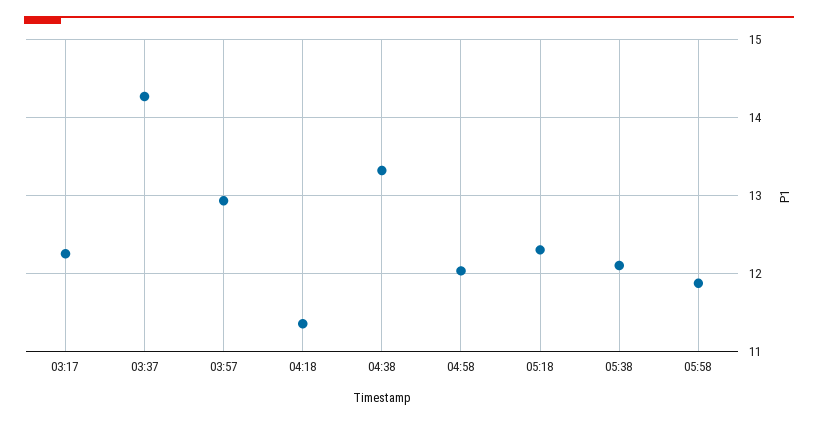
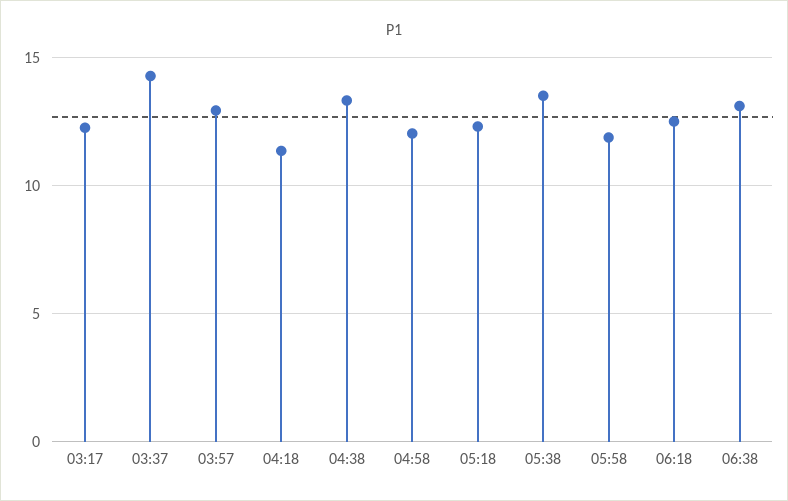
05:38: 12.1 -> 13.5
06:18: none -> 12.5
06:38: none -> 13

